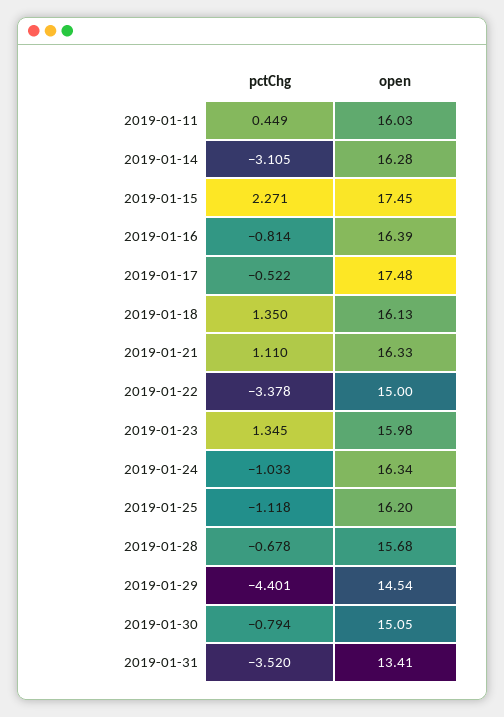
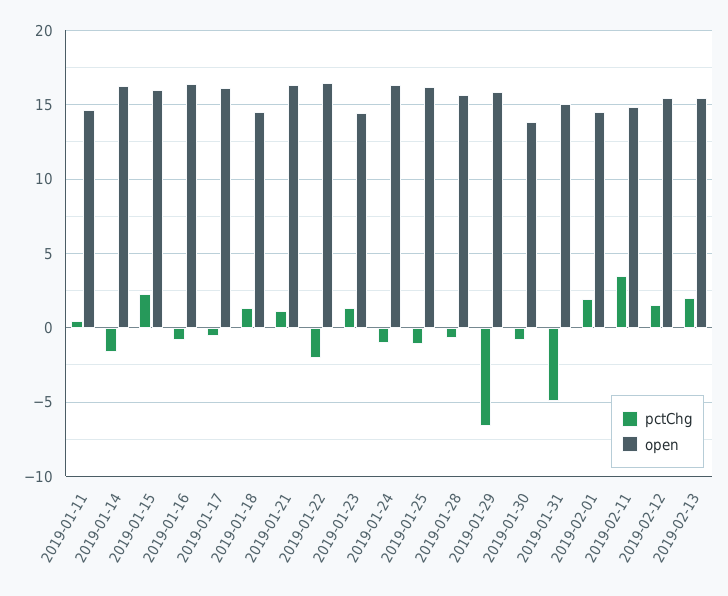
open, 2019-01-11: 16.03 -> 14.5
pctChg, 2019-01-14: -3.105 -> -1.5
open, 2019-01-15: 17.45 -> 16
open, 2019-01-17: 17.48 -> 16
open, 2019-01-18: 16.13 -> 14.5
pctChg, 2019-01-22: -3.378 -> -2
open, 2019-01-22: 15 -> 16.5
open, 2019-01-23: 15.98 -> 14.5
pctChg, 2019-01-29: -4.401 -> -6.5
open, 2019-01-29: 14.54 -> 16
open, 2019-01-30: 15.05 -> 14
pctChg, 2019-01-31: -3.52 -> -5
open, 2019-01-31: 13.41 -> 15
pctChg, 2019-02-01: none -> 2
open, 2019-02-01: none -> 14.5
pctChg, 2019-02-11: none -> 3.5
open, 2019-02-11: none -> 15
pctChg, 2019-02-12: none -> 1.5
open, 2019-02-12: none -> 15.5
pctChg, 2019-02-13: none -> 2
open, 2019-02-13: none -> 15.5

